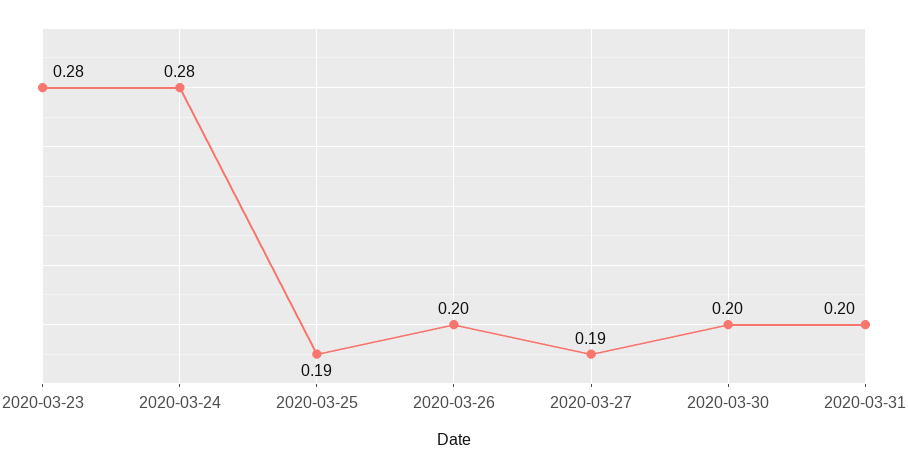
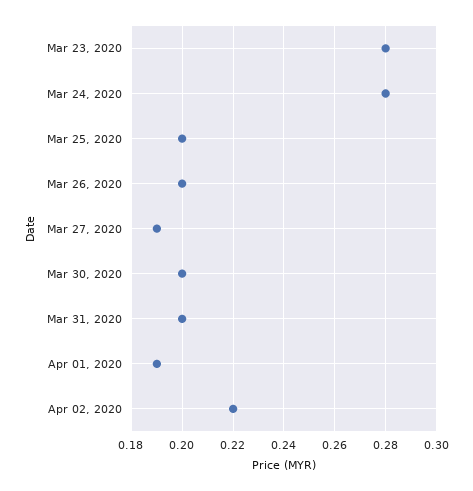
2020-03-25: 0.19 -> 0.2
Apr 01, 2020: none -> 0.19
Apr 02, 2020: none -> 0.22

